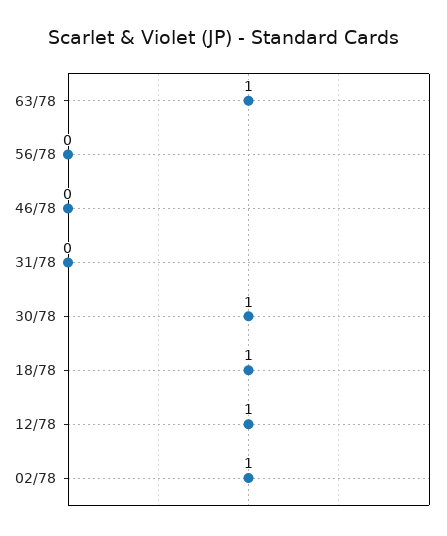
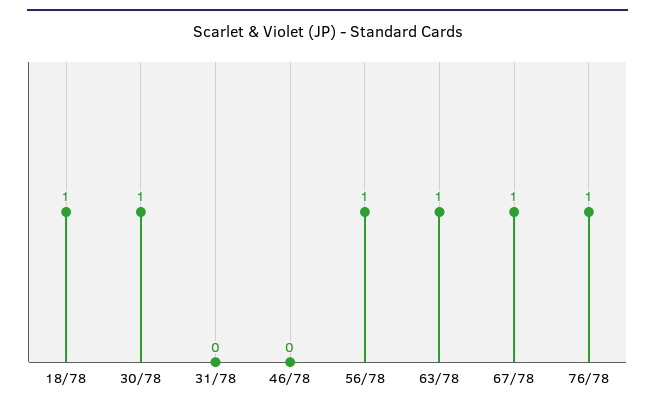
56/78: 0 -> 1
12/78: 1 -> none
02/78: 1 -> none
67/78: none -> 1
76/78: none -> 1

